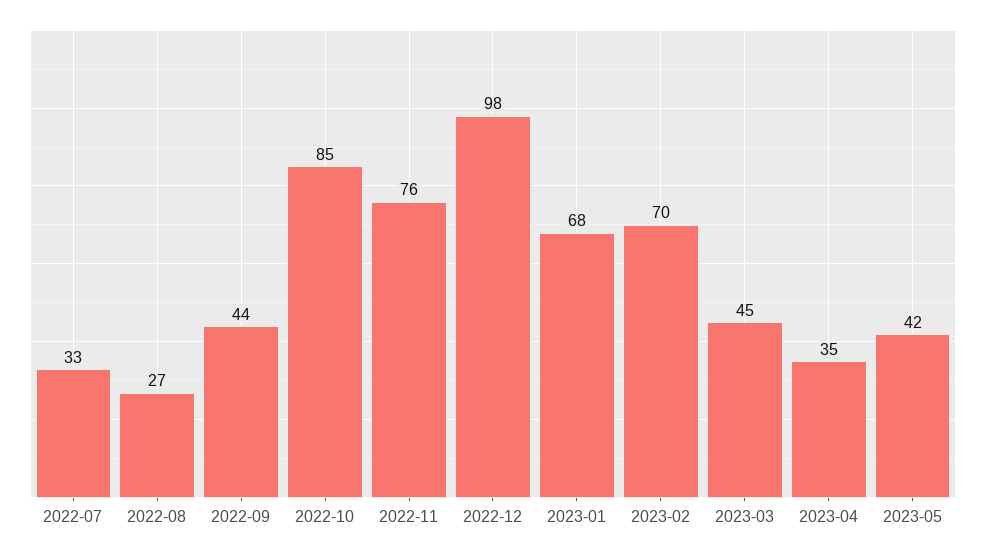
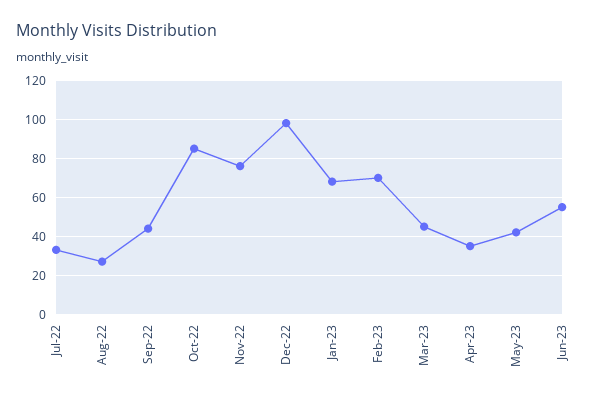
Jun-23: none -> 55

